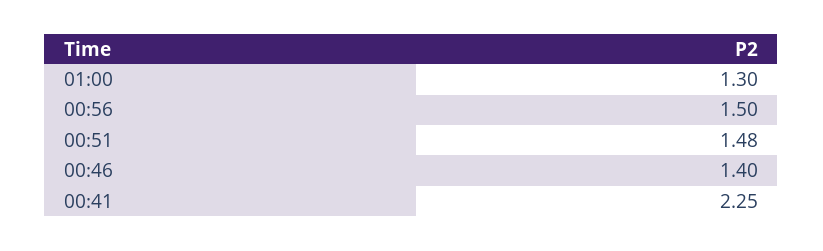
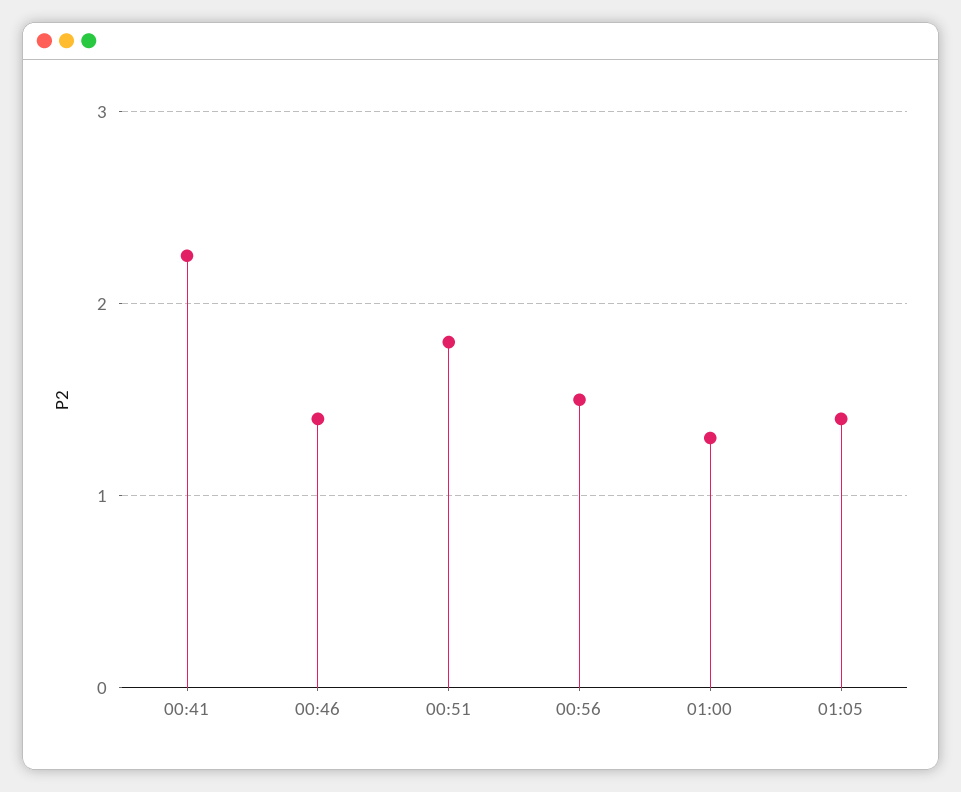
00:51: 1.48 -> 1.8
01:05: none -> 1.4

